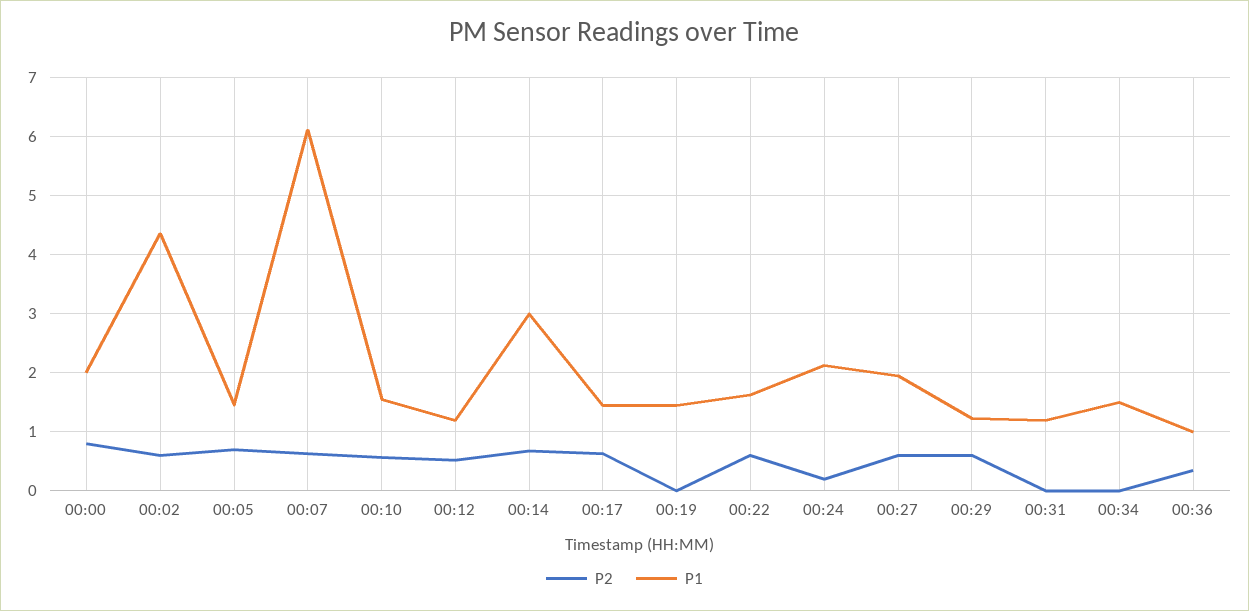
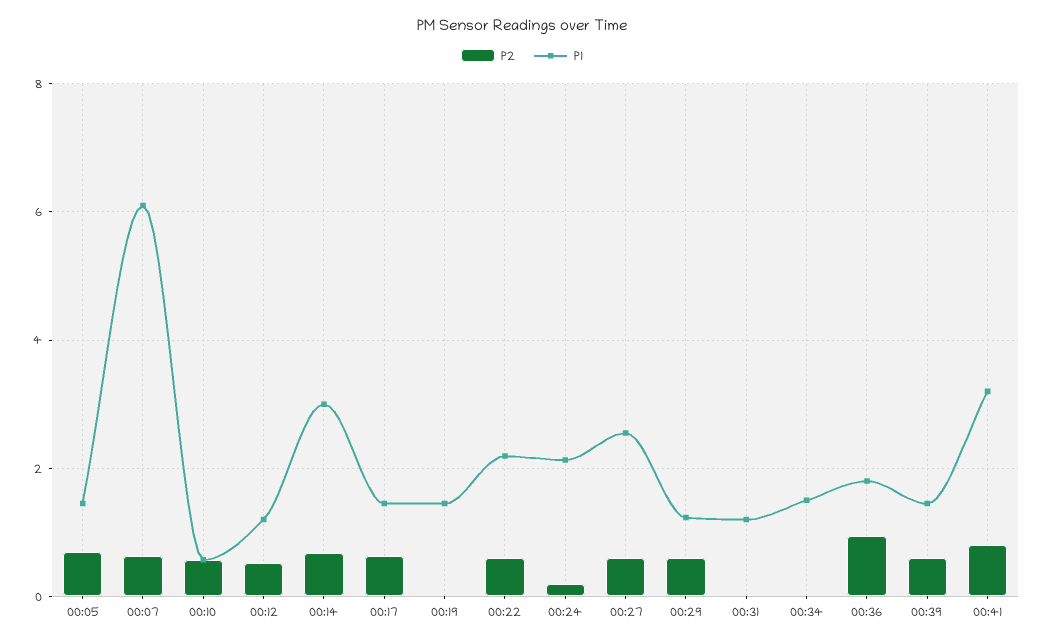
P2, 00:00: 0.8 -> none
P1, 00:00: 2 -> none
P2, 00:02: 0.6 -> none
P1, 00:02: 4.4 -> none
P1, 00:10: 1.6 -> 0.6
P1, 00:22: 1.6 -> 2.2
P1, 00:27: 2 -> 2.6
P2, 00:36: 0.4 -> 1
P1, 00:36: 1 -> 1.8
P2, 00:39: none -> 0.6
P1, 00:39: none -> 1.4
P2, 00:41: none -> 0.8
P1, 00:41: none -> 3.2

